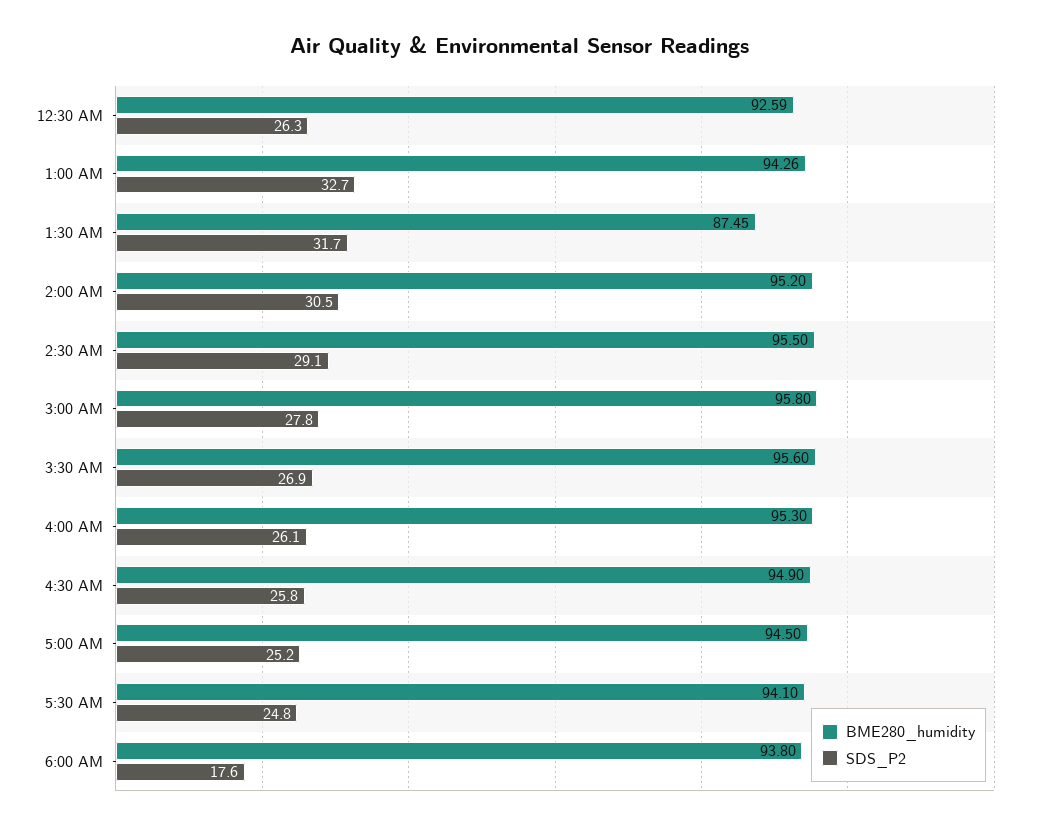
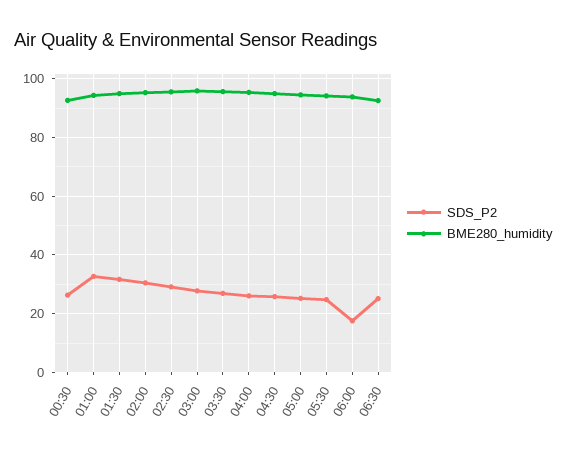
BME280_humidity, 1:30 AM: 87.45 -> 95
SDS_P2, 06:30: none -> 25
BME280_humidity, 06:30: none -> 92.5

